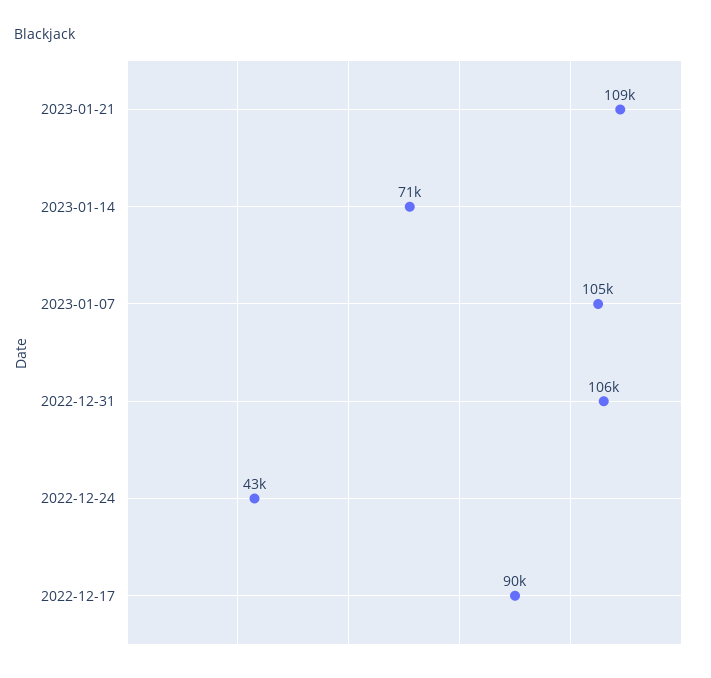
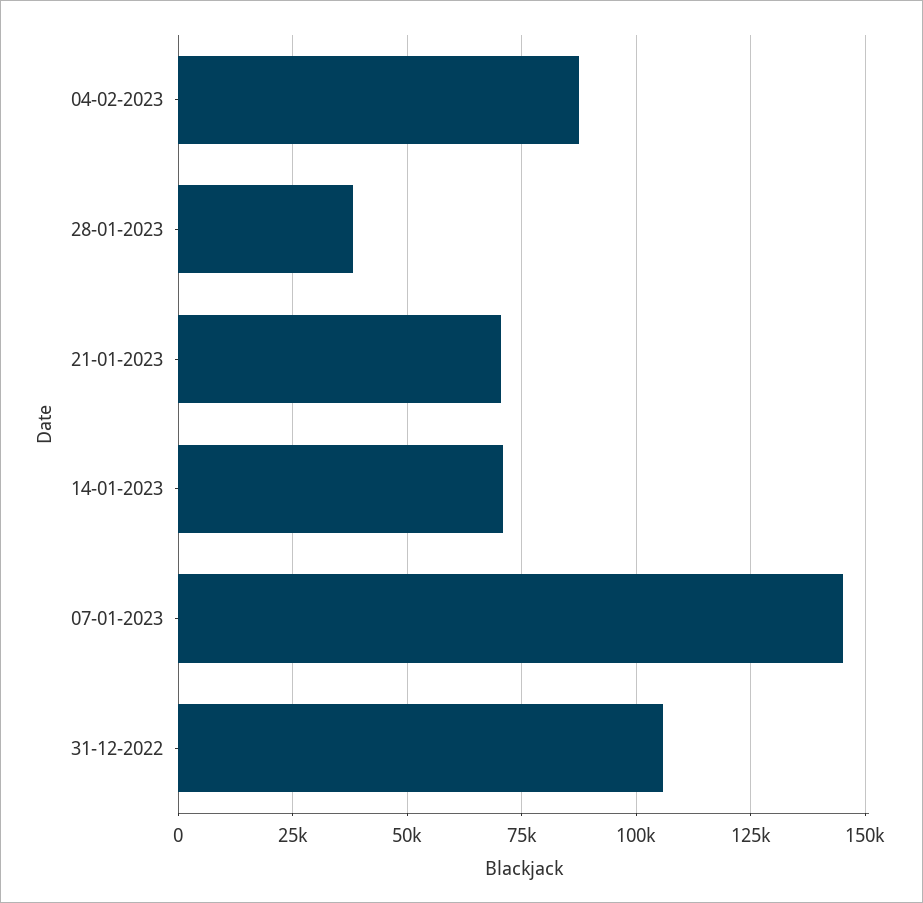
2023-01-21: 109000 -> 70000
2023-01-07: 105000 -> 145000
2022-12-24: 43000 -> none
2022-12-17: 90000 -> none
04-02-2023: none -> 87500
28-01-2023: none -> 37500

